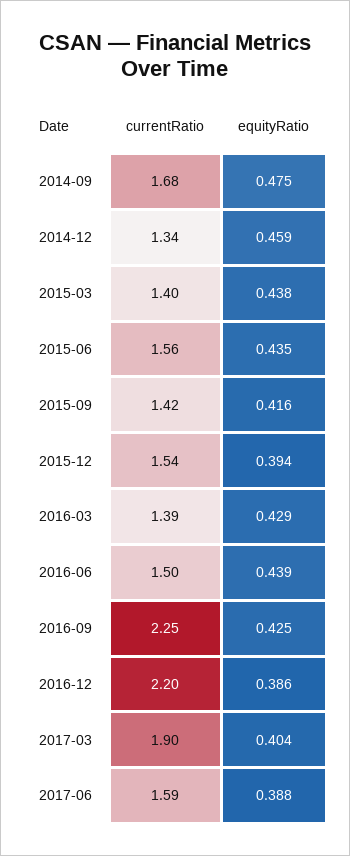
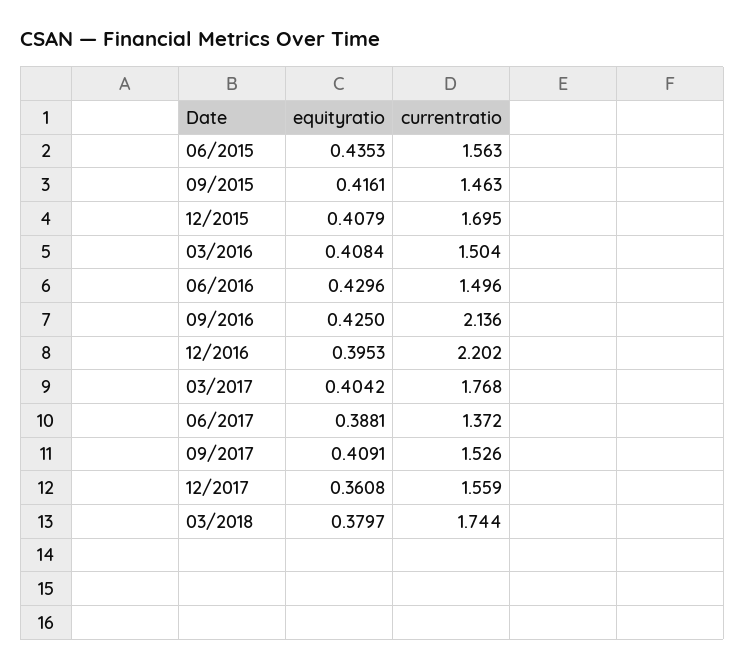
currentRatio, 2014-09: 1.68 -> none
equityRatio, 2014-09: 0.475 -> none
currentRatio, 2014-12: 1.34 -> none
equityRatio, 2014-12: 0.459 -> none
currentRatio, 2015-03: 1.4 -> none
equityRatio, 2015-03: 0.438 -> none
currentRatio, 2015-09: 1.42 -> 1.463
currentRatio, 2015-12: 1.54 -> 1.695
equityRatio, 2015-12: 0.394 -> 0.4079
currentRatio, 2016-03: 1.39 -> 1.504
equityRatio, 2016-03: 0.429 -> 0.4084
equityRatio, 2016-06: 0.439 -> 0.4296
currentRatio, 2016-09: 2.25 -> 2.136
equityRatio, 2016-12: 0.386 -> 0.3953
currentRatio, 2017-03: 1.9 -> 1.768
currentRatio, 2017-06: 1.59 -> 1.372
equityRatio, 09/2017: none -> 0.4091
currentRatio, 09/2017: none -> 1.526
equityRatio, 12/2017: none -> 0.3608
currentRatio, 12/2017: none -> 1.559
equityRatio, 03/2018: none -> 0.3797
currentRatio, 03/2018: none -> 1.744

